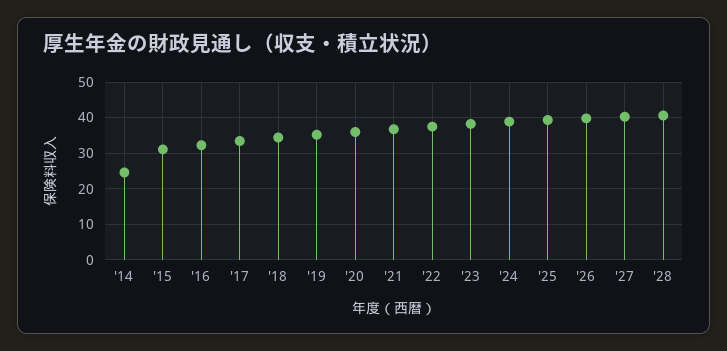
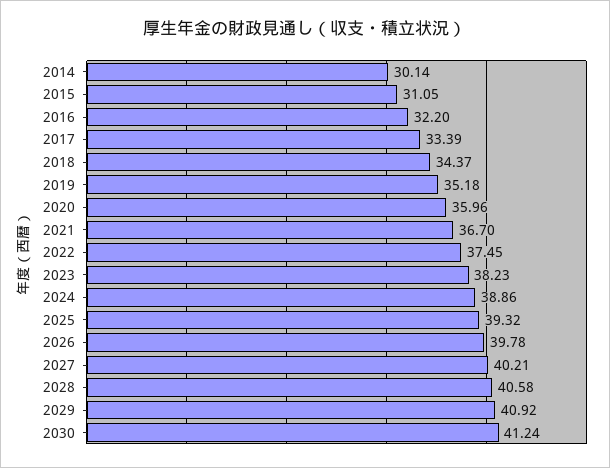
'14: 24 -> 30.14
2029: none -> 40.92
2030: none -> 41.24

